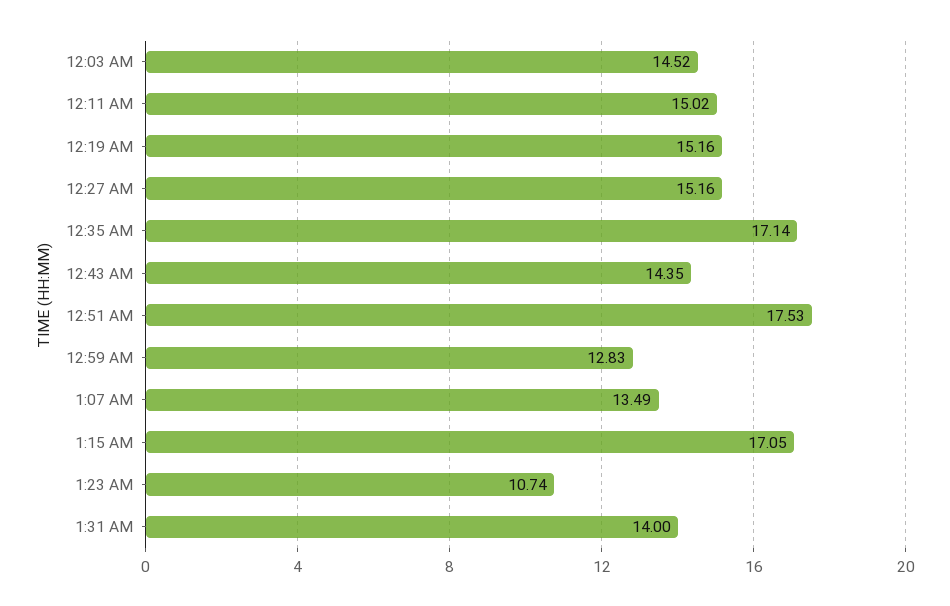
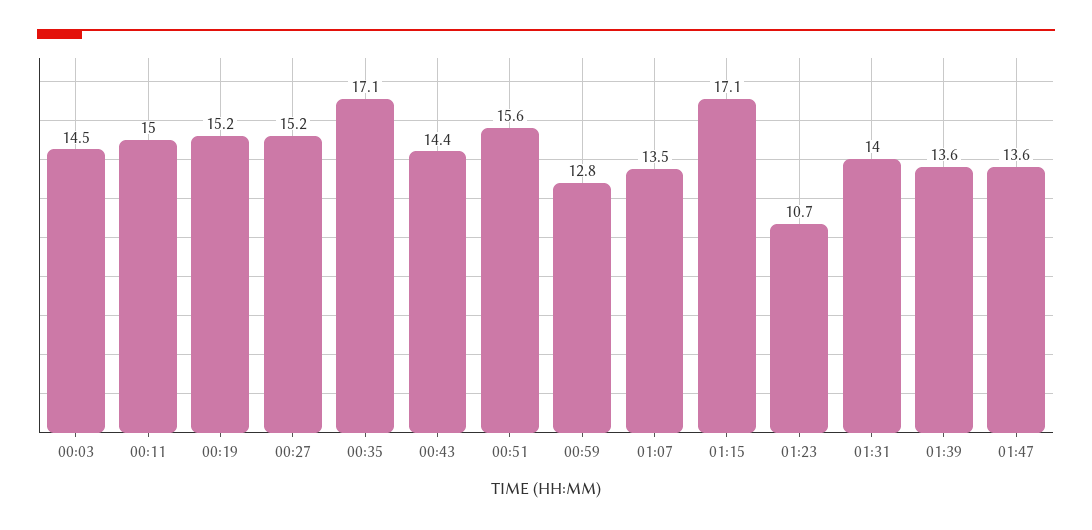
12:51 AM: 17.53 -> 15.6
01:39: none -> 13.6
01:47: none -> 13.6

